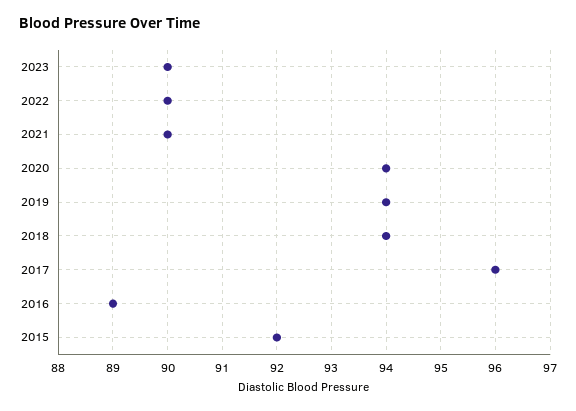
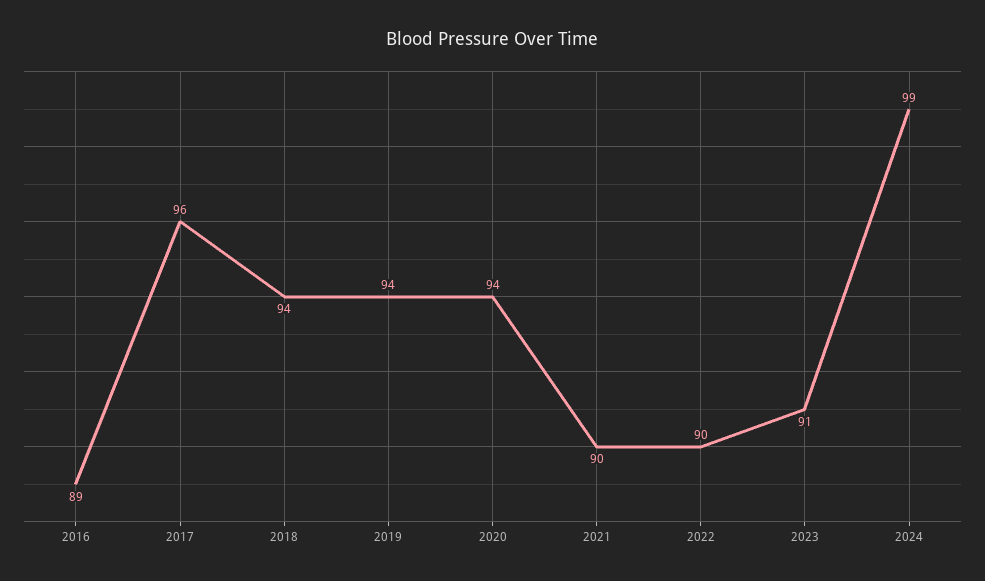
2023: 90 -> 91
2015: 92 -> none
2024: none -> 99

